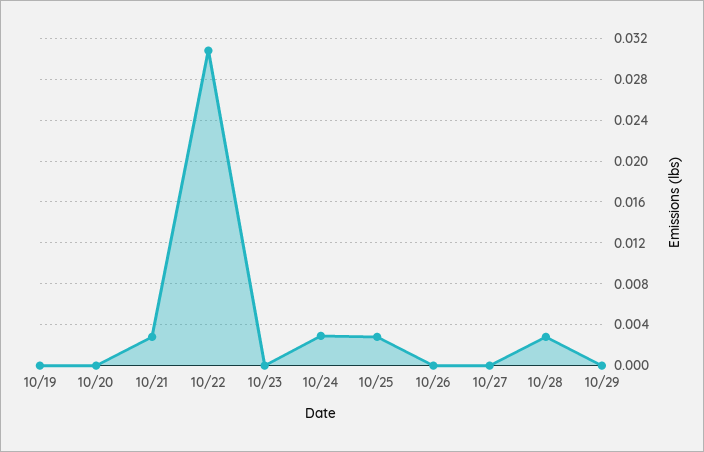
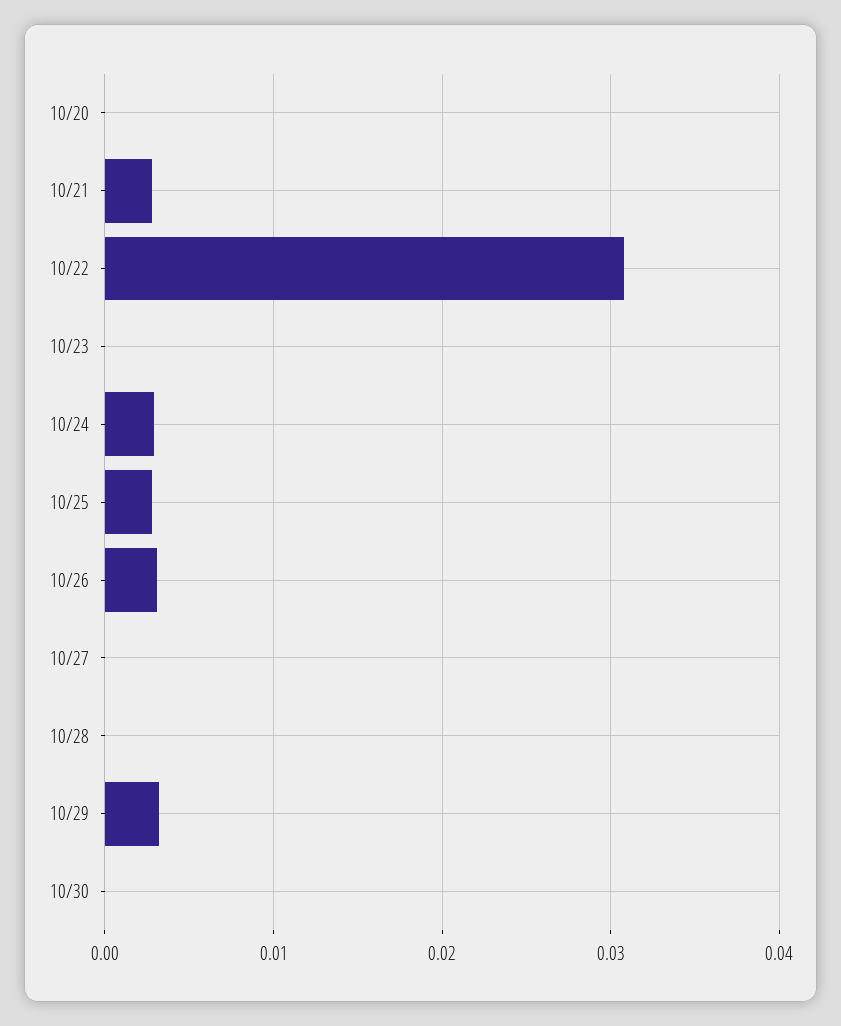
10/19: 0 -> none
10/26: 0 -> 0.003
10/28: 0.003 -> 0
10/29: 0 -> 0.003
10/30: none -> 0

